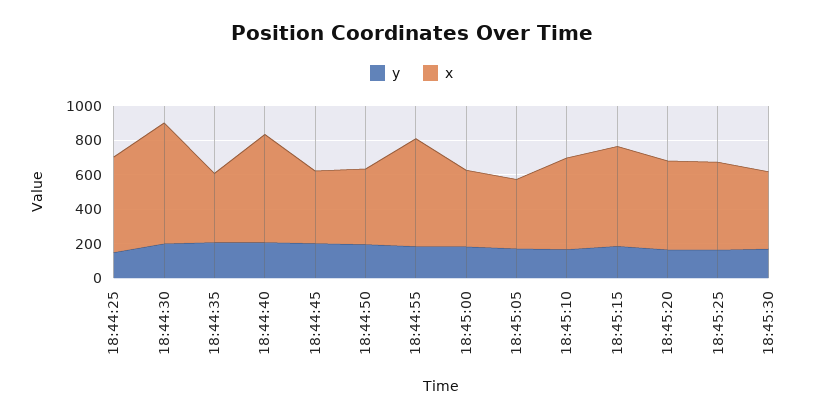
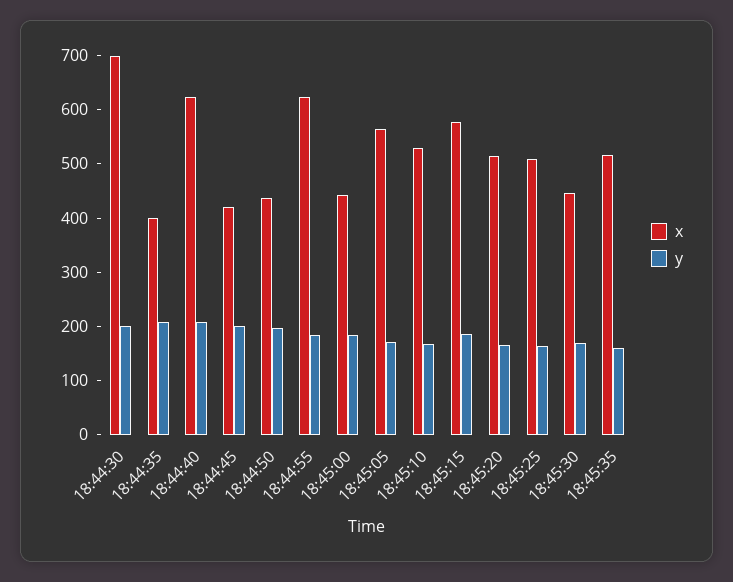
y, 18:44:25: 150 -> none
x, 18:44:25: 550 -> none
x, 18:45:05: 400 -> 560
x, 18:45:35: none -> 520
y, 18:45:35: none -> 160

